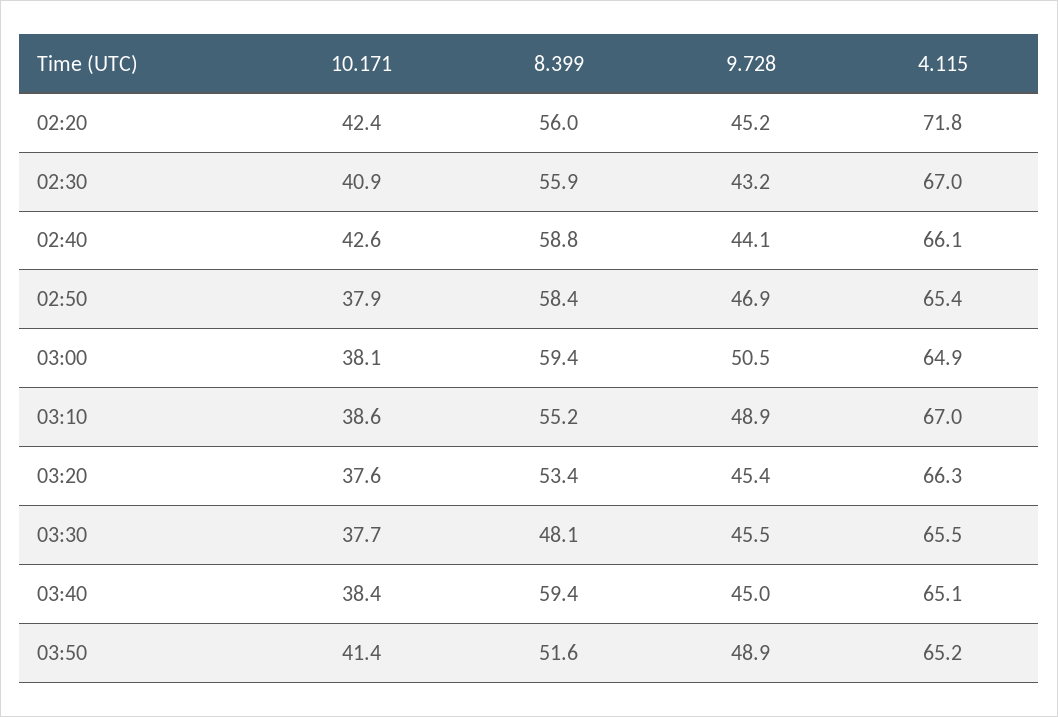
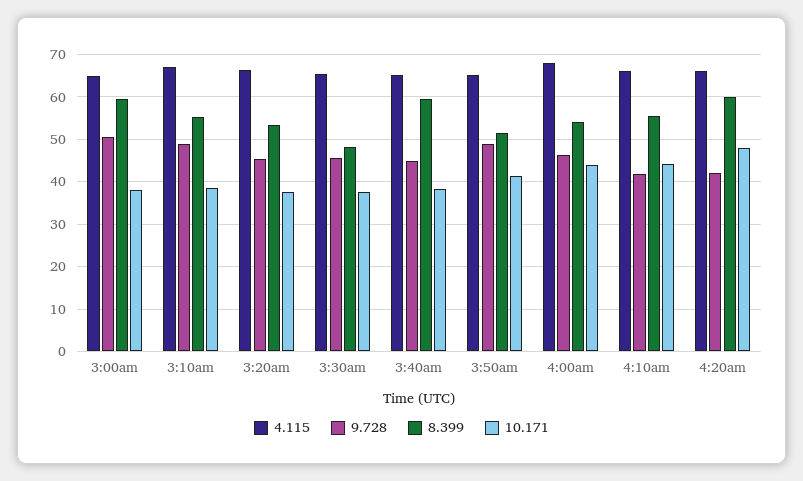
10.171, 02:20: 42.4 -> none
8.399, 02:20: 56 -> none
9.728, 02:20: 45.2 -> none
4.115, 02:20: 71.8 -> none
10.171, 02:30: 40.9 -> none
8.399, 02:30: 55.9 -> none
9.728, 02:30: 43.2 -> none
4.115, 02:30: 67 -> none
10.171, 02:40: 42.6 -> none
8.399, 02:40: 58.8 -> none
9.728, 02:40: 44.1 -> none
4.115, 02:40: 66.1 -> none
10.171, 02:50: 37.9 -> none
8.399, 02:50: 58.4 -> none
9.728, 02:50: 46.9 -> none
4.115, 02:50: 65.4 -> none
4.115, 4:00am: none -> 68
9.728, 4:00am: none -> 46
8.399, 4:00am: none -> 54
10.171, 4:00am: none -> 44
4.115, 4:10am: none -> 66
9.728, 4:10am: none -> 42
8.399, 4:10am: none -> 56
10.171, 4:10am: none -> 44
4.115, 4:20am: none -> 66
9.728, 4:20am: none -> 42
8.399, 4:20am: none -> 60
10.171, 4:20am: none -> 48

